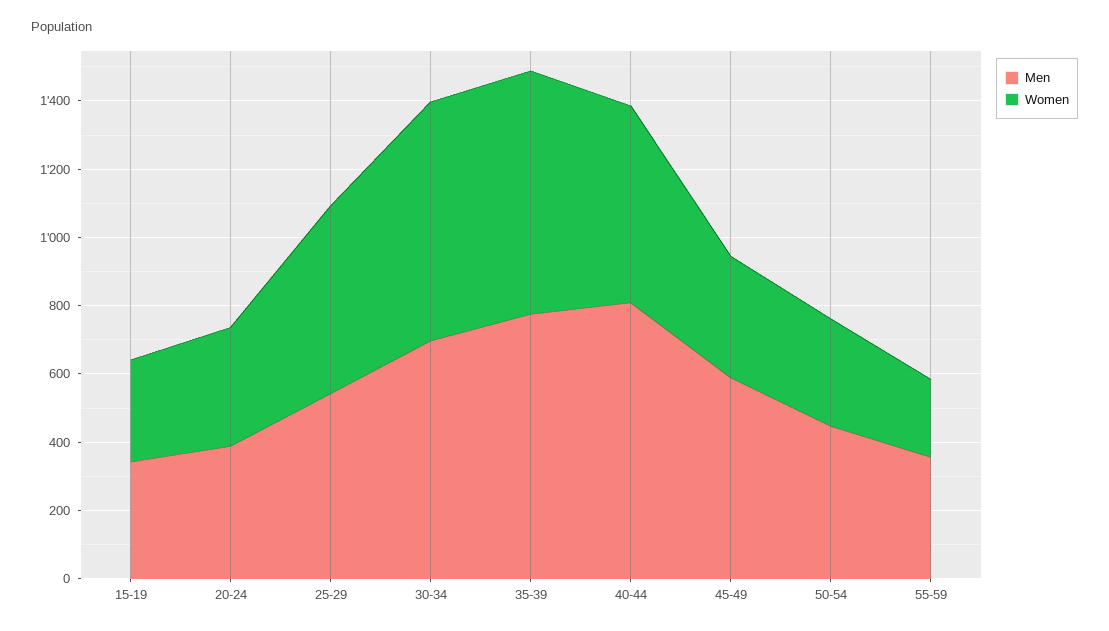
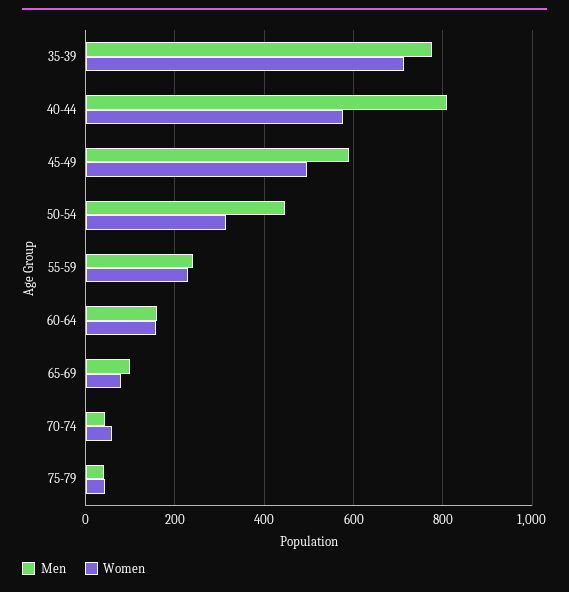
Men, 15-19: 350 -> none
Women, 15-19: 300 -> none
Men, 20-24: 400 -> none
Women, 20-24: 350 -> none
Men, 25-29: 550 -> none
Women, 25-29: 550 -> none
Men, 30-34: 700 -> none
Women, 30-34: 700 -> none
Women, 45-49: 350 -> 500
Men, 55-59: 350 -> 240
Men, 60-64: none -> 160
Women, 60-64: none -> 160
Men, 65-69: none -> 100
Women, 65-69: none -> 80
Men, 70-74: none -> 40
Women, 70-74: none -> 60
Men, 75-79: none -> 40
Women, 75-79: none -> 40

